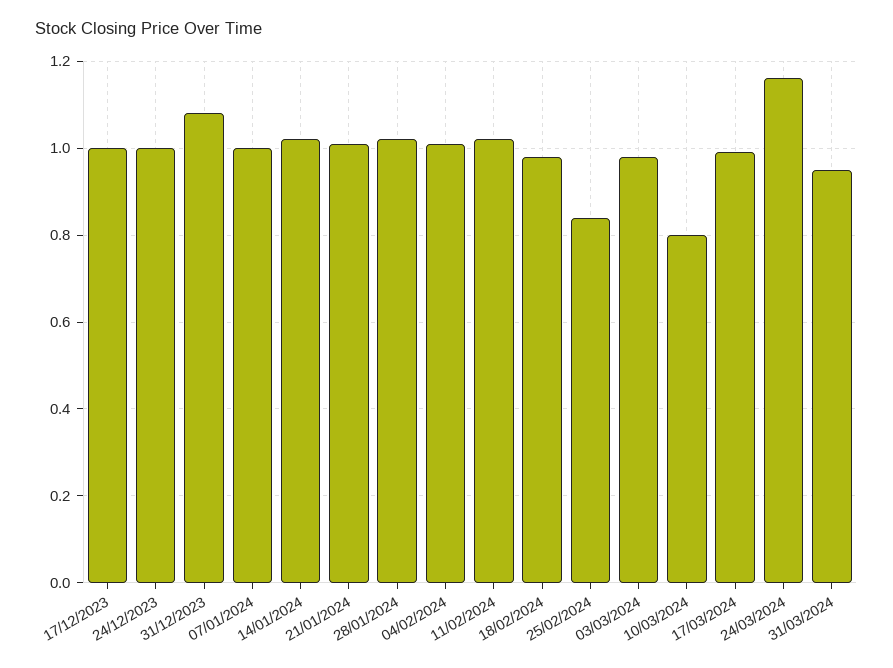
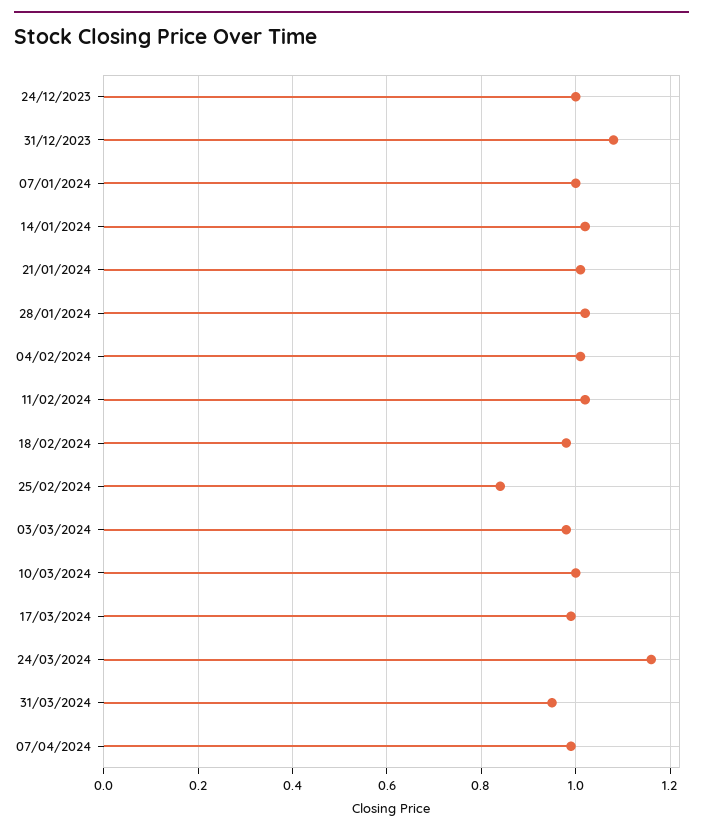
17/12/2023: 1 -> none
10/03/2024: 0.8 -> 1
07/04/2024: none -> 1

